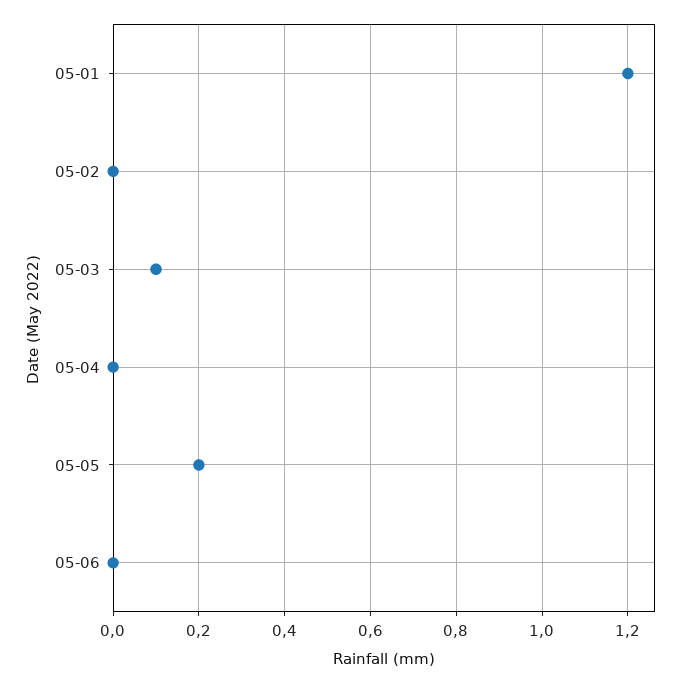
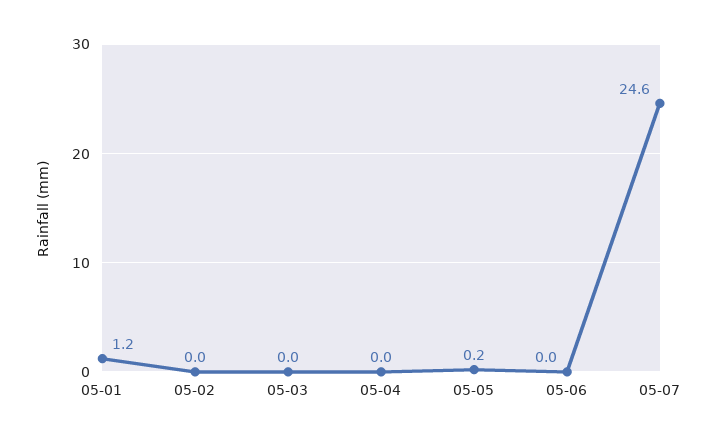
05-03: 0.1 -> 0
05-07: none -> 24.6

